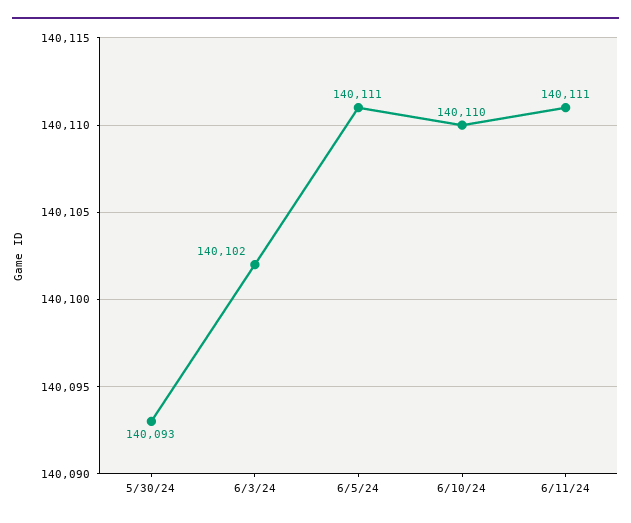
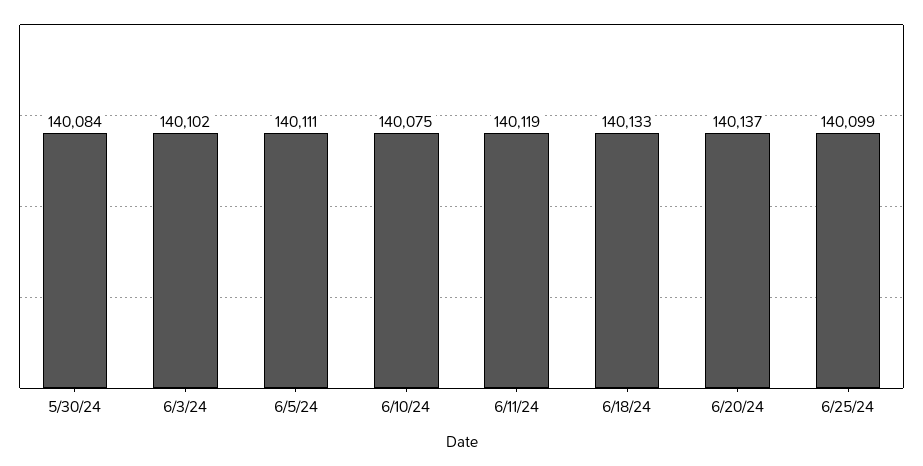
5/30/24: 140093 -> 140084
6/10/24: 140110 -> 140075
6/11/24: 140111 -> 140119
6/18/24: none -> 140133
6/20/24: none -> 140137
6/25/24: none -> 140099

